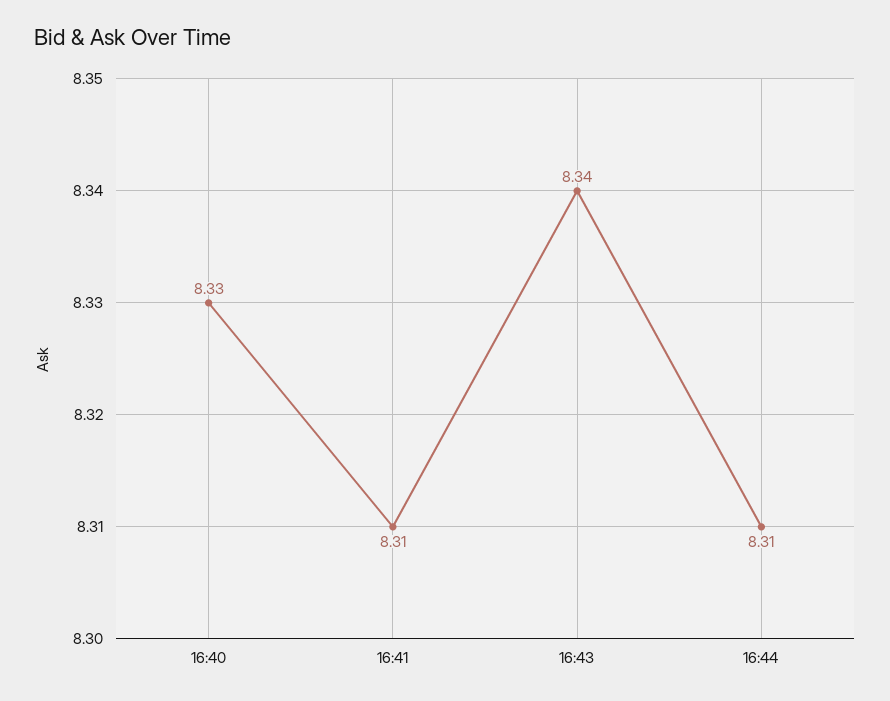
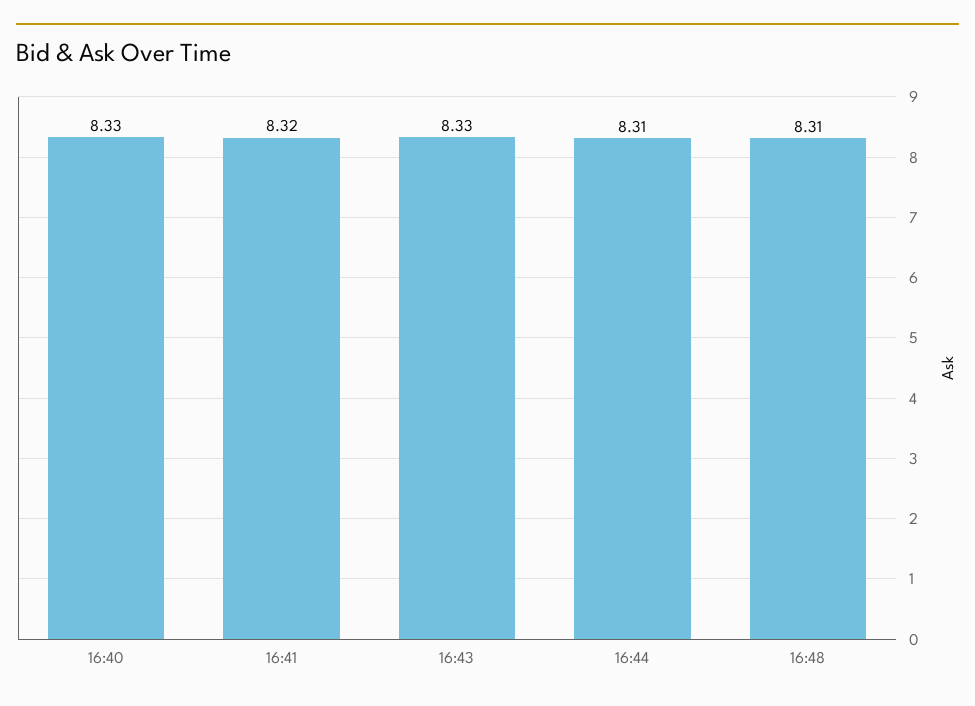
16:41: 8.31 -> 8.32
16:43: 8.34 -> 8.33
16:48: none -> 8.31

